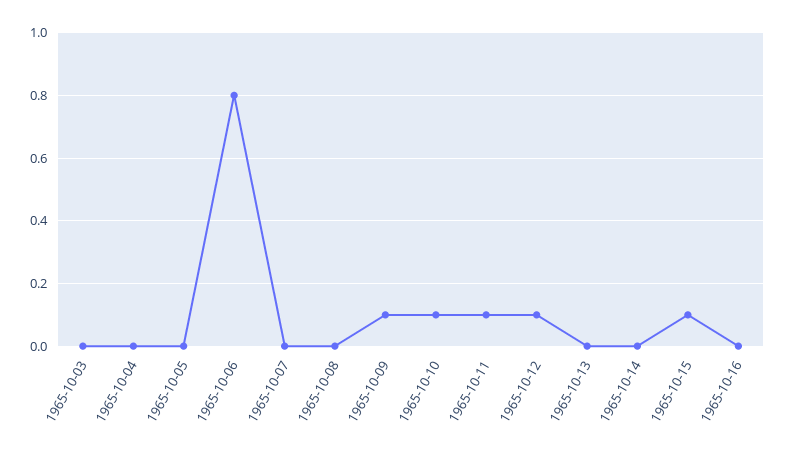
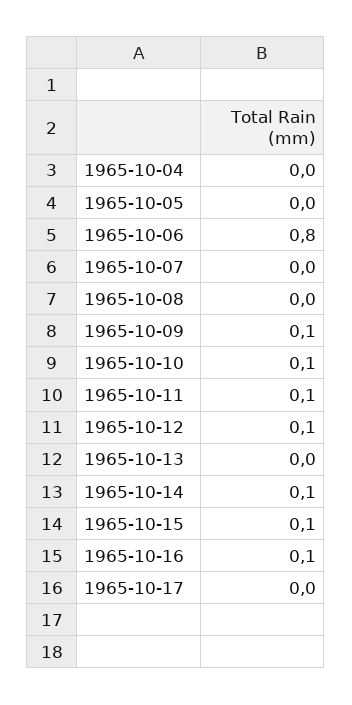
1965-10-03: 0 -> none
1965-10-14: 0 -> 0.1
1965-10-16: 0 -> 0.1
1965-10-17: none -> 0

